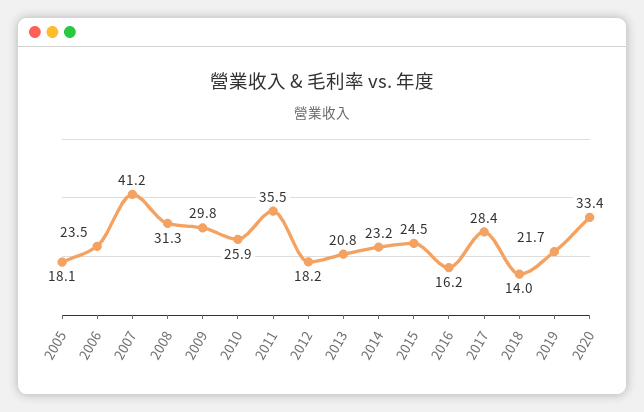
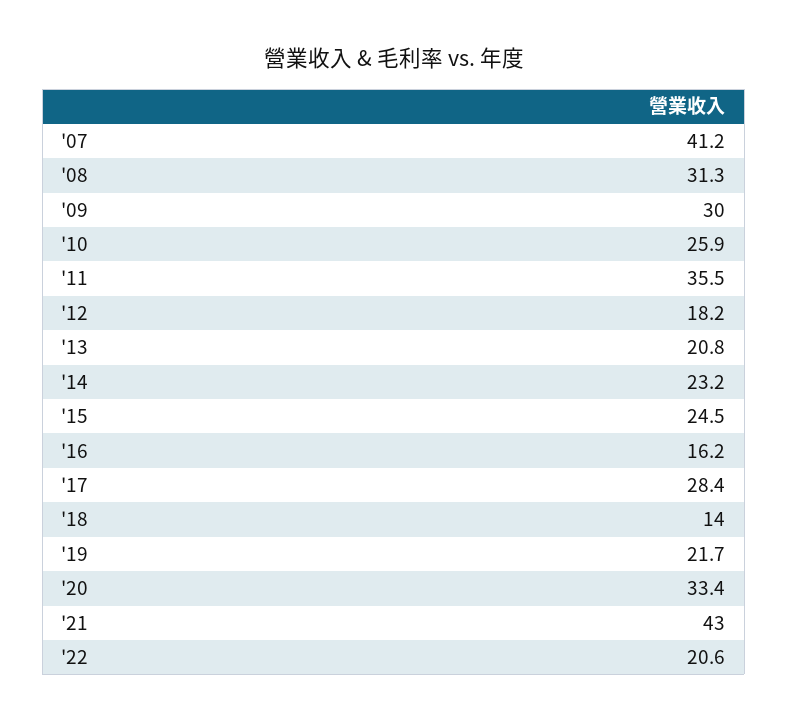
2005: 18.1 -> none
2006: 23.5 -> none
2009: 29.8 -> 30
'21: none -> 43
'22: none -> 20.6

